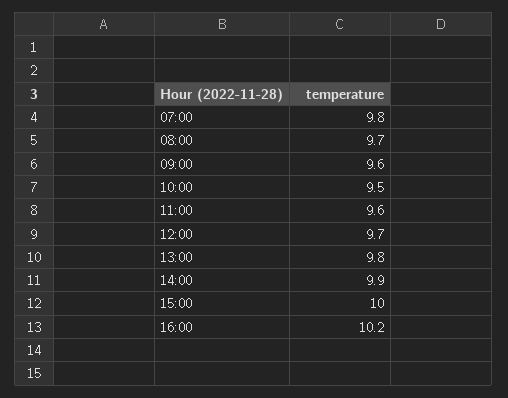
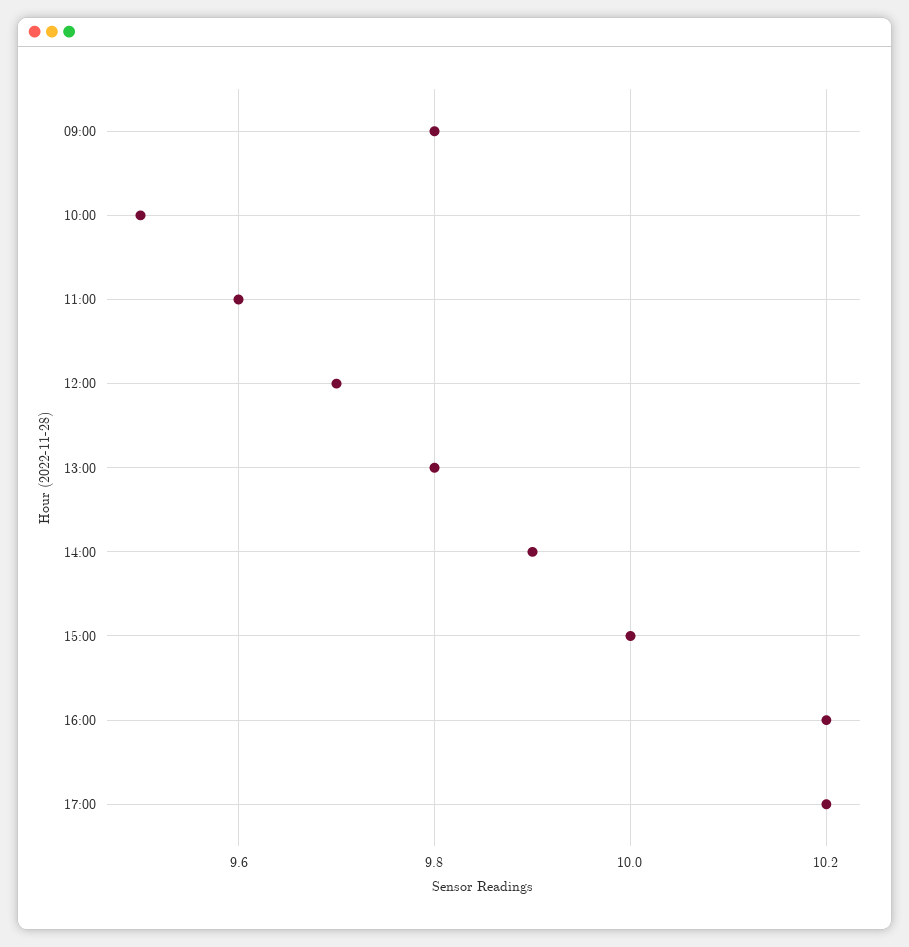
07:00: 9.8 -> none
08:00: 9.7 -> none
09:00: 9.6 -> 9.8
17:00: none -> 10.2

